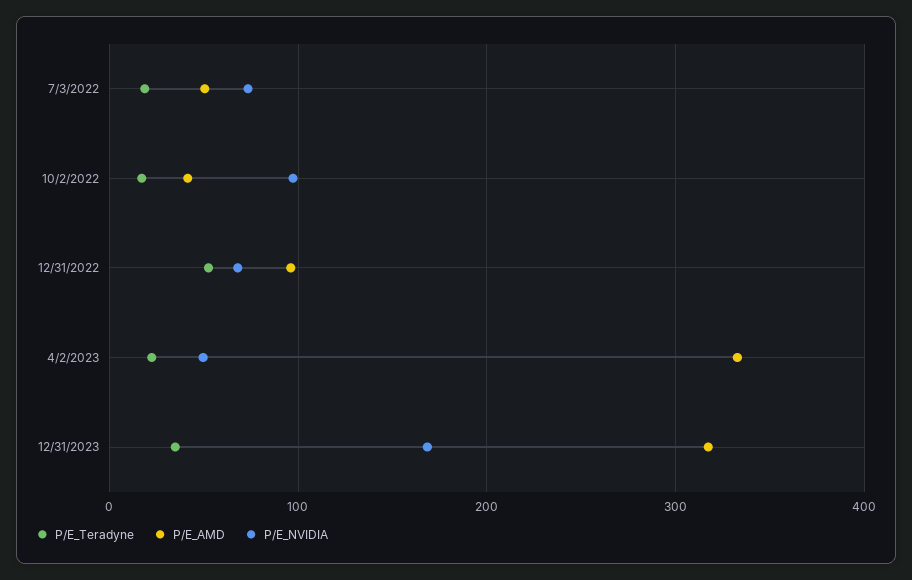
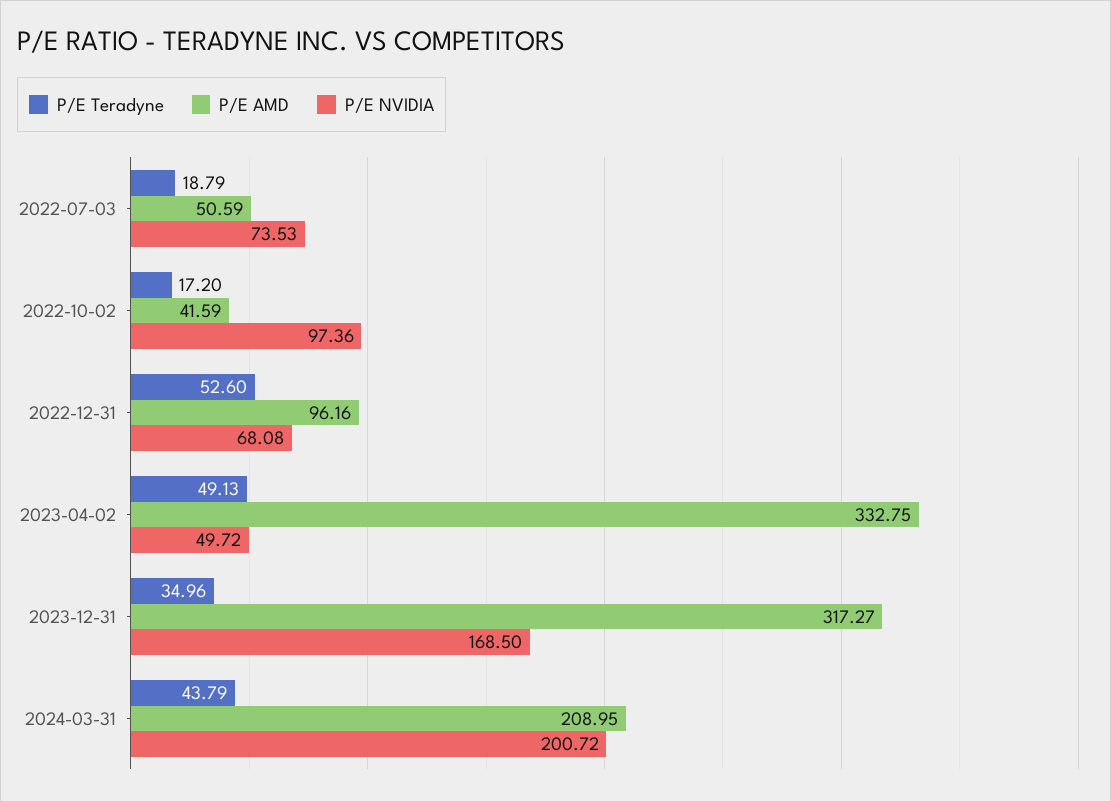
P/E_Teradyne, 4/2/2023: 20 -> 49.13
P/E_Teradyne, 2024-03-31: none -> 43.79
P/E_AMD, 2024-03-31: none -> 208.95
P/E_NVIDIA, 2024-03-31: none -> 200.72

